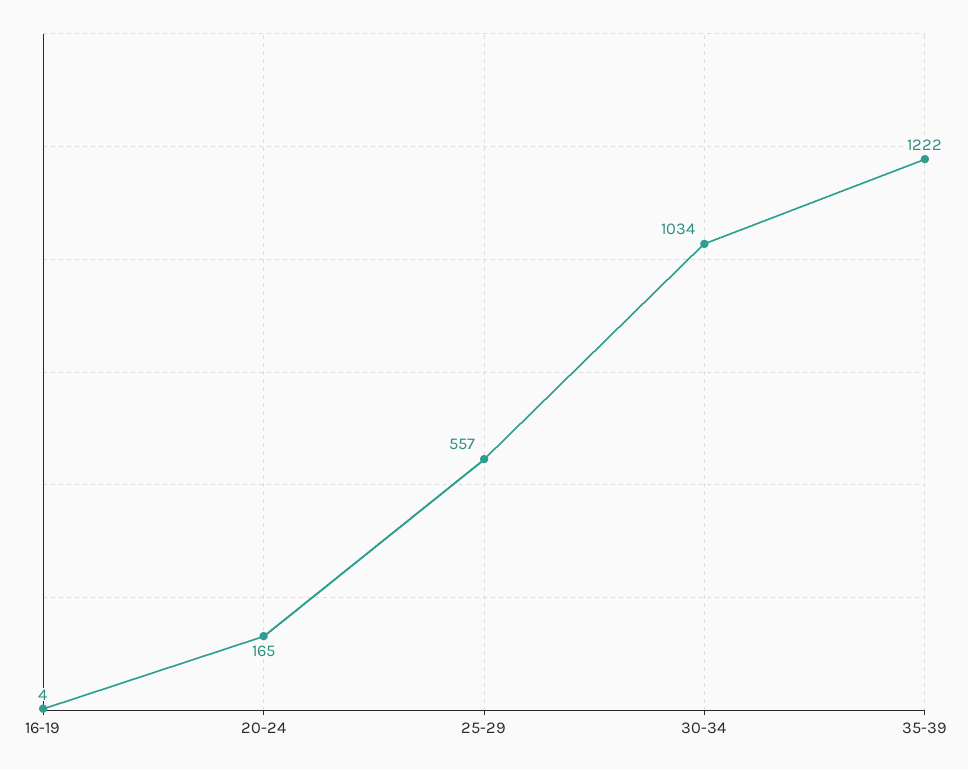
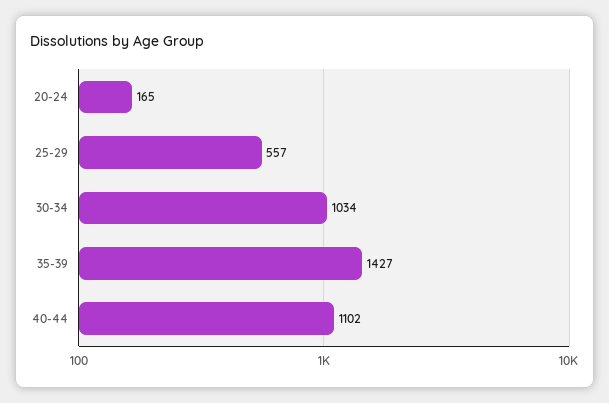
16-19: 4 -> none
35-39: 1222 -> 1427
40-44: none -> 1102

